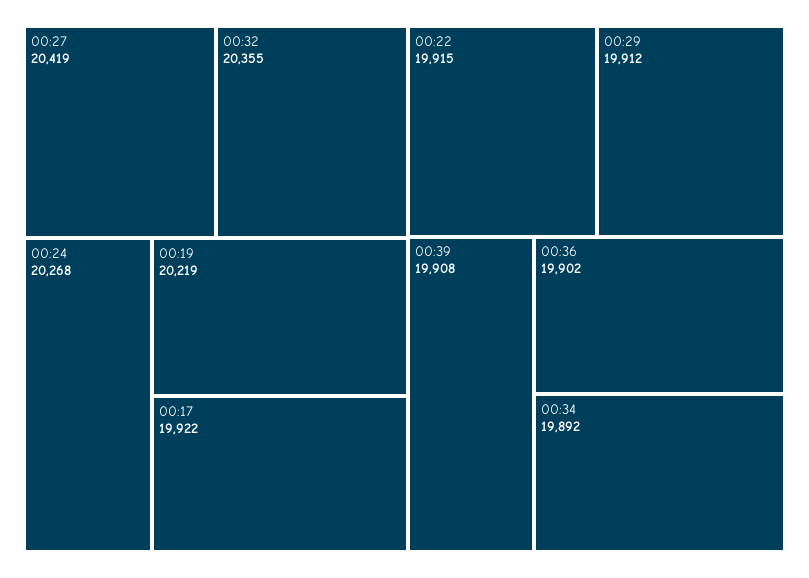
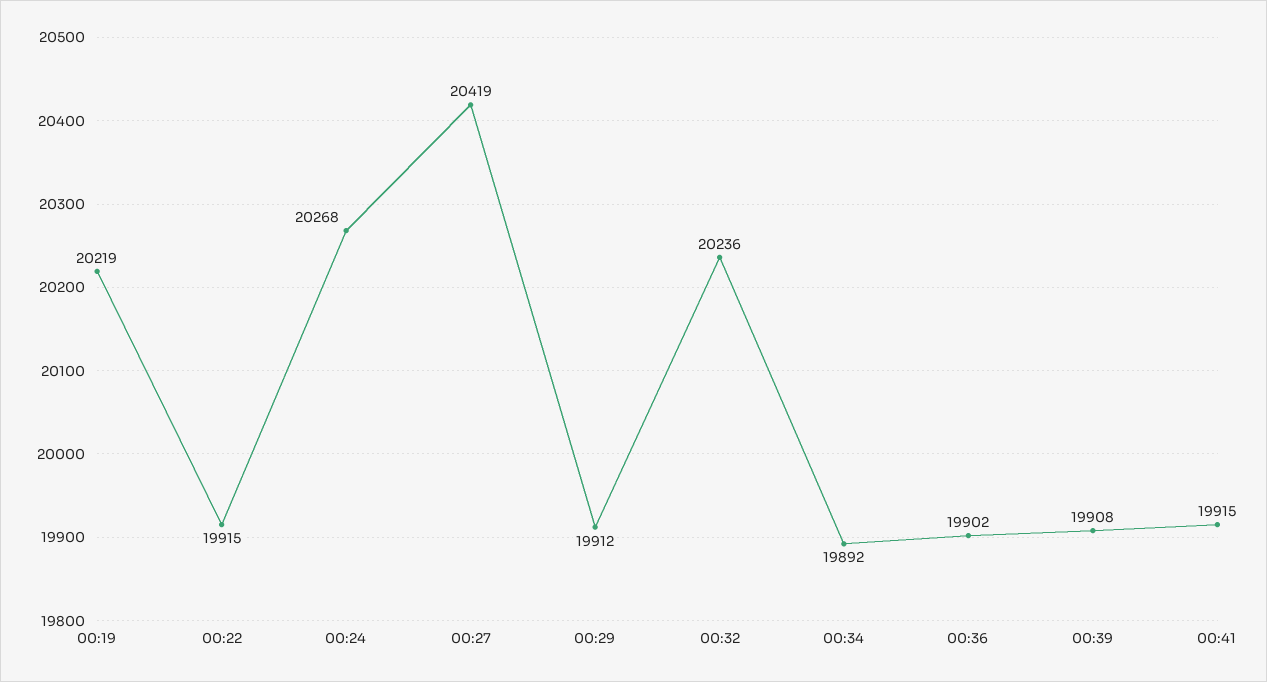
00:32: 20355 -> 20236
00:17: 19922 -> none
00:41: none -> 19915

